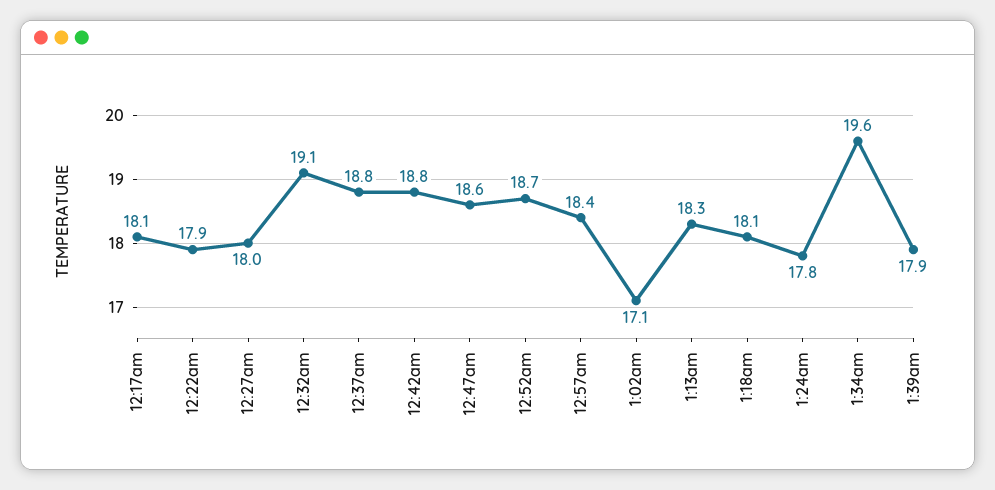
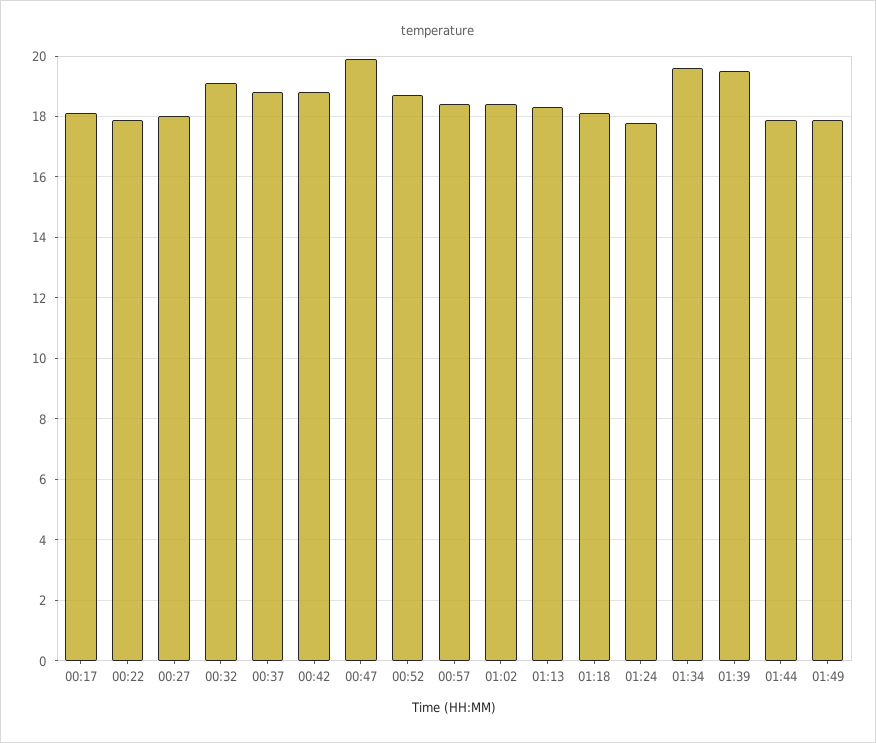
12:47am: 18.6 -> 20
1:02am: 17.1 -> 18.5
1:39am: 17.9 -> 19.5
01:44: none -> 18
01:49: none -> 18

